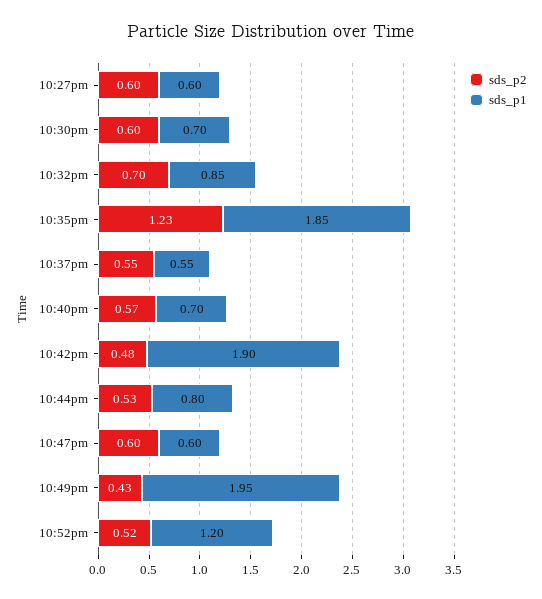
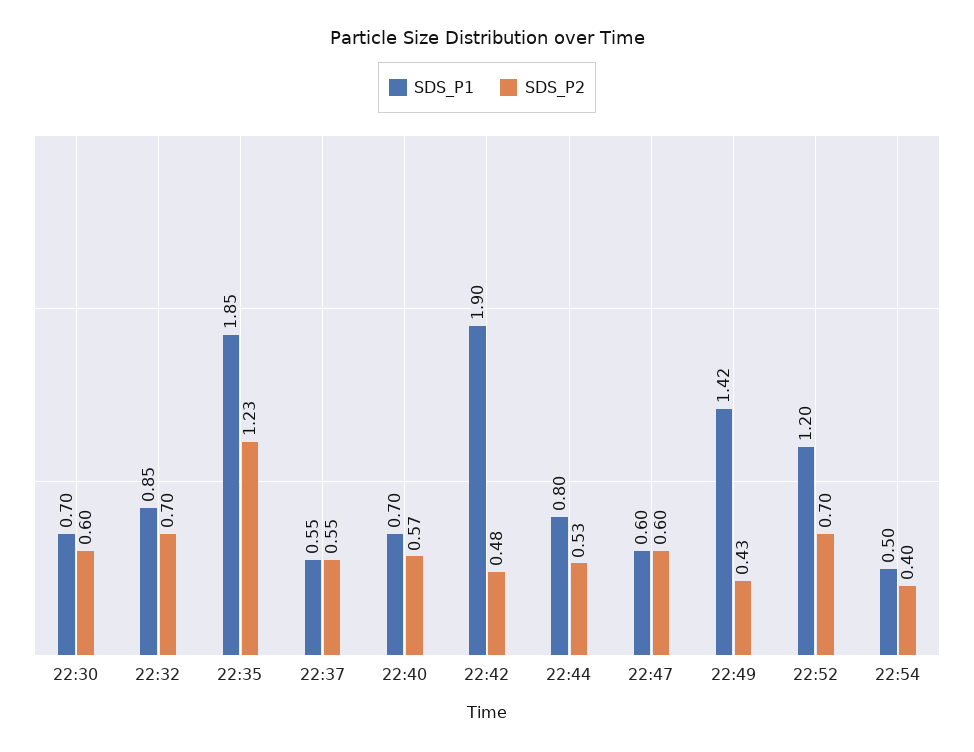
sds_p2, 10:27pm: 0.6 -> none
sds_p1, 10:27pm: 0.6 -> none
sds_p1, 10:49pm: 1.95 -> 1.42
sds_p2, 10:52pm: 0.52 -> 0.7
sds_p1, 22:54: none -> 0.5
sds_p2, 22:54: none -> 0.4

